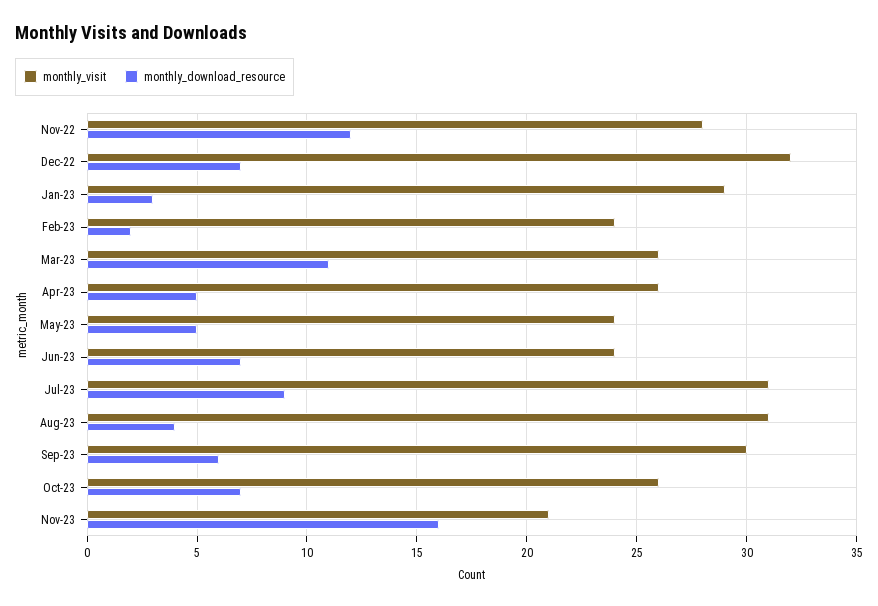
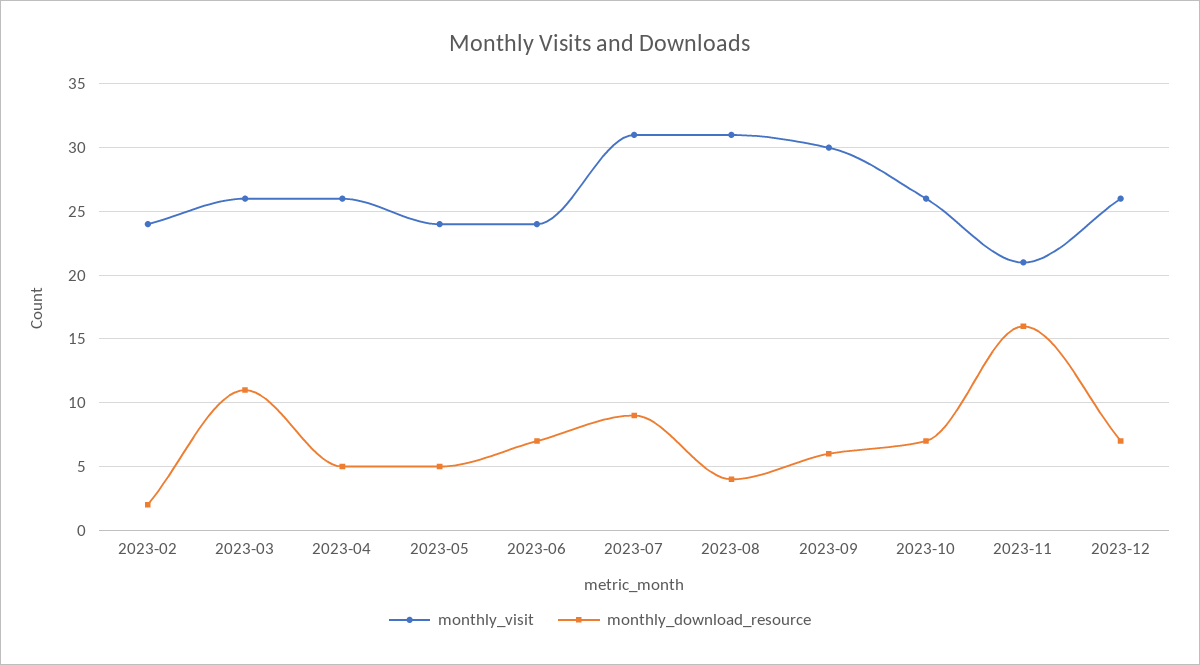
monthly_visit, Nov-22: 28 -> none
monthly_download_resource, Nov-22: 12 -> none
monthly_visit, Dec-22: 32 -> none
monthly_download_resource, Dec-22: 7 -> none
monthly_visit, Jan-23: 29 -> none
monthly_download_resource, Jan-23: 3 -> none
monthly_visit, 2023-12: none -> 26
monthly_download_resource, 2023-12: none -> 7

